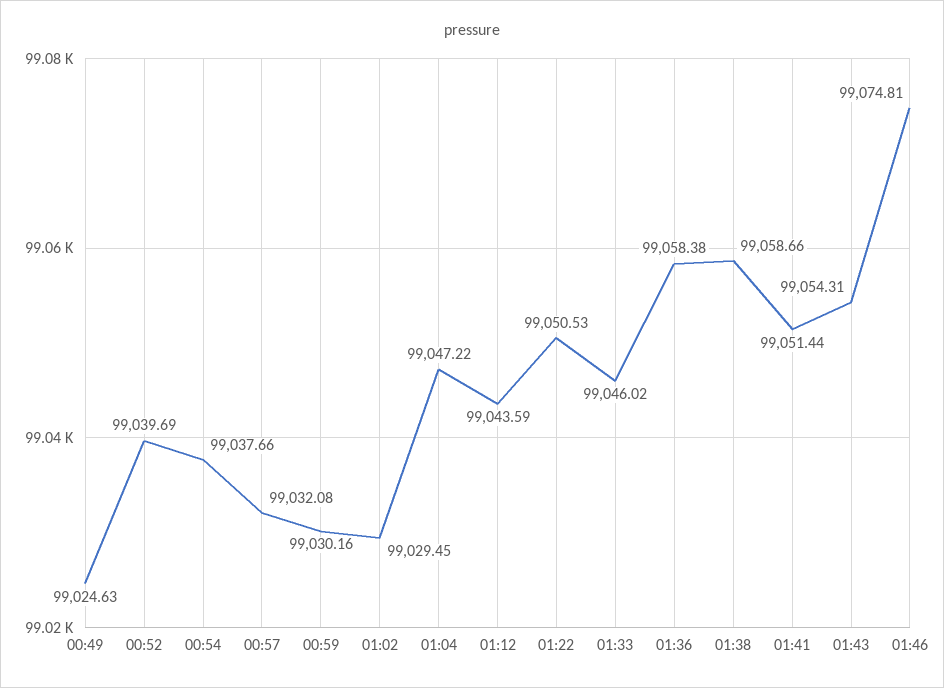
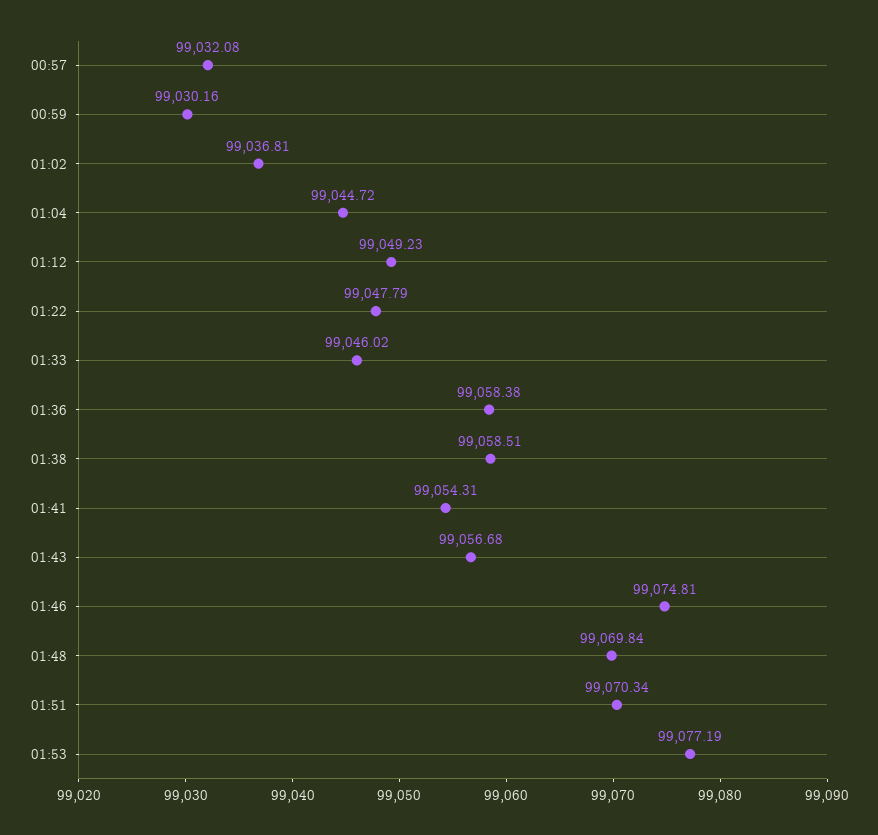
00:49: 99024.63 -> none
00:52: 99039.69 -> none
00:54: 99037.66 -> none
01:02: 99029.45 -> 99036.81
01:04: 99047.22 -> 99044.72
01:12: 99043.59 -> 99049.23
01:22: 99050.53 -> 99047.79
01:38: 99058.66 -> 99058.51
01:41: 99051.44 -> 99054.31
01:43: 99054.31 -> 99056.68
01:48: none -> 99069.84
01:51: none -> 99070.34
01:53: none -> 99077.19

